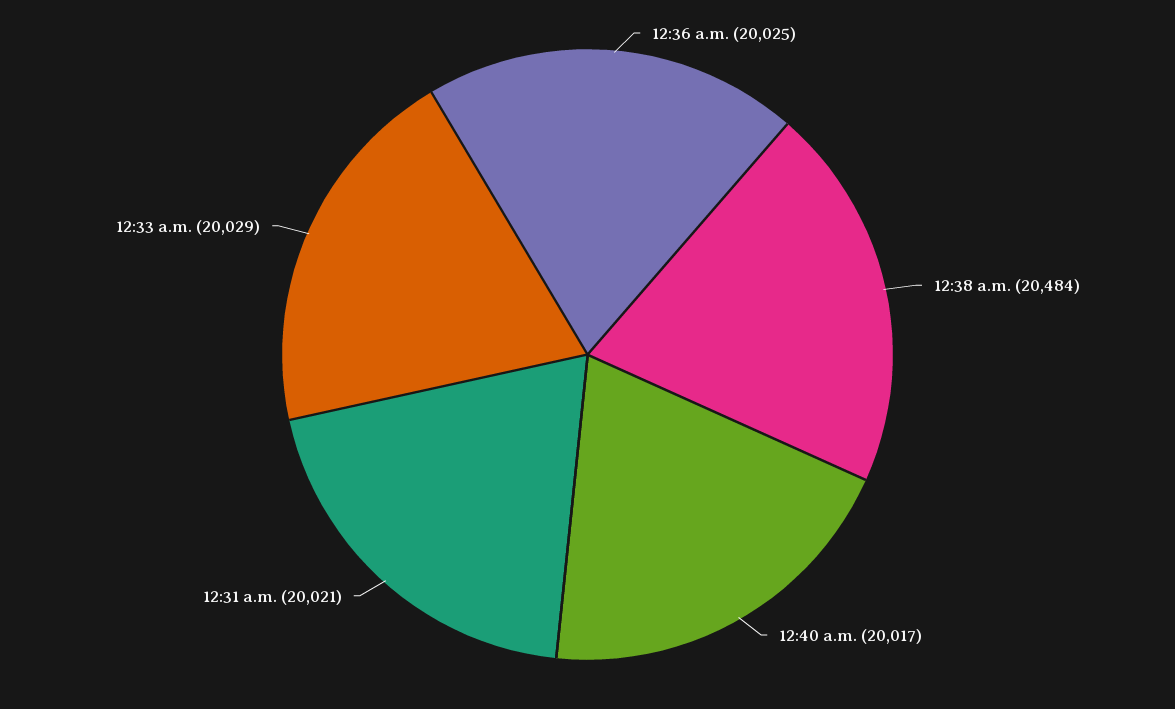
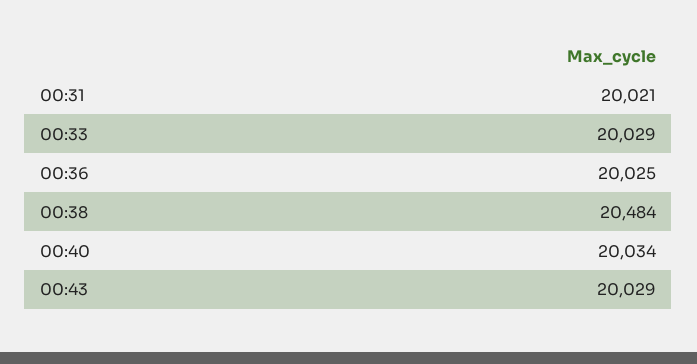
12:40 a.m.: 20017 -> 20034
00:43: none -> 20029

